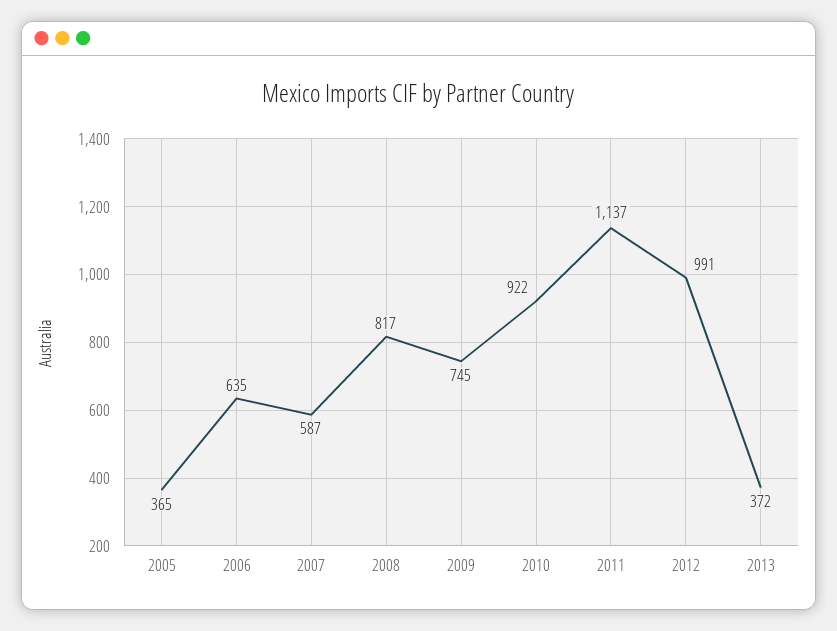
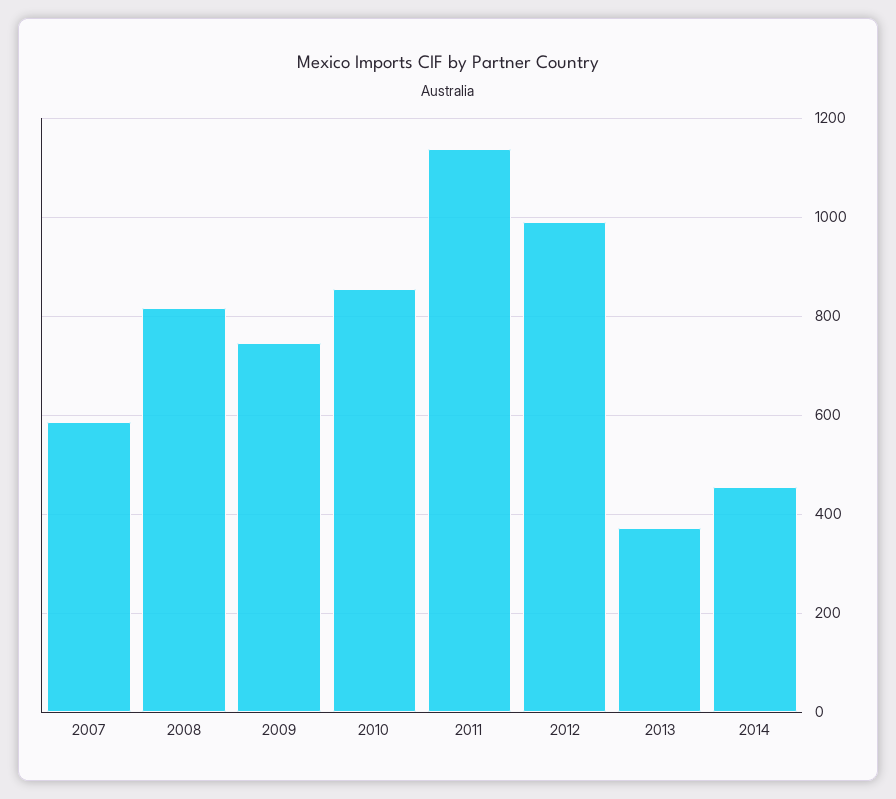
2005: 365 -> none
2006: 635 -> none
2010: 922 -> 860
2014: none -> 460

